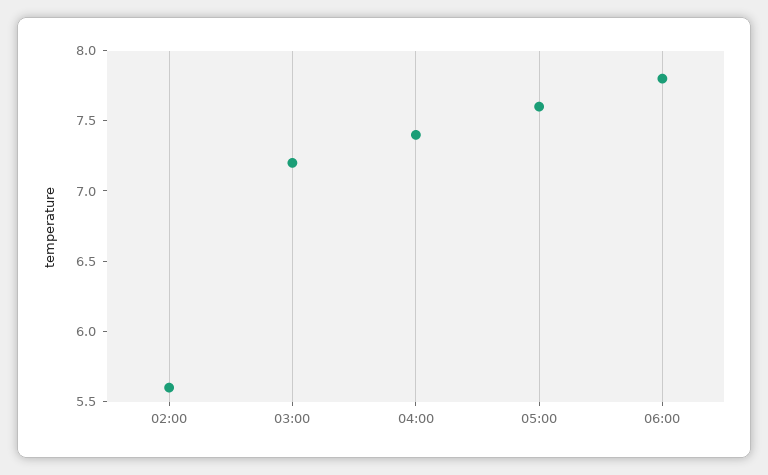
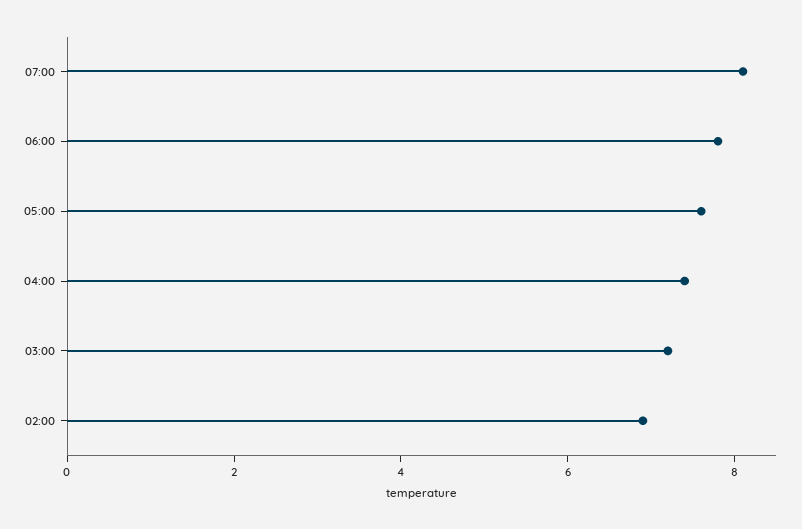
02:00: 5.6 -> 7
07:00: none -> 8

